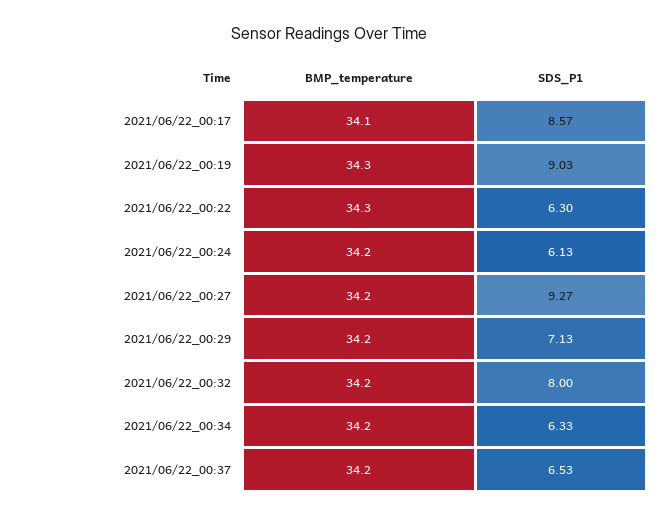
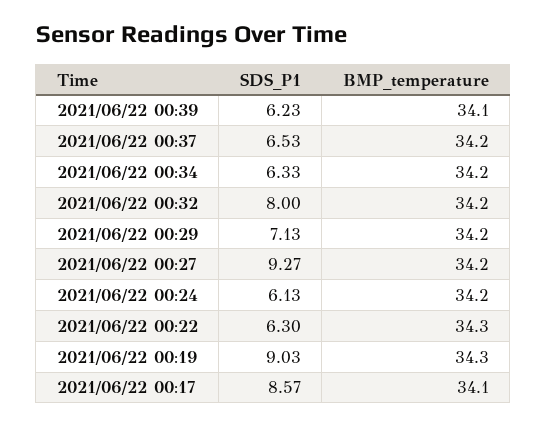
SDS_P1, 2021/06/22 00:39: none -> 6.23
BMP_temperature, 2021/06/22 00:39: none -> 34.1

